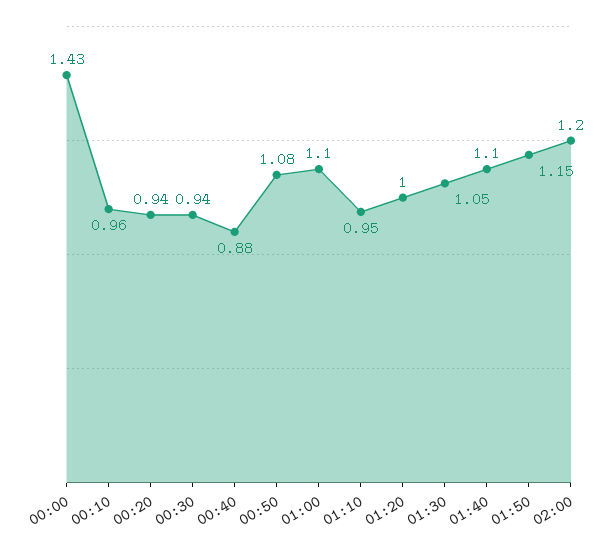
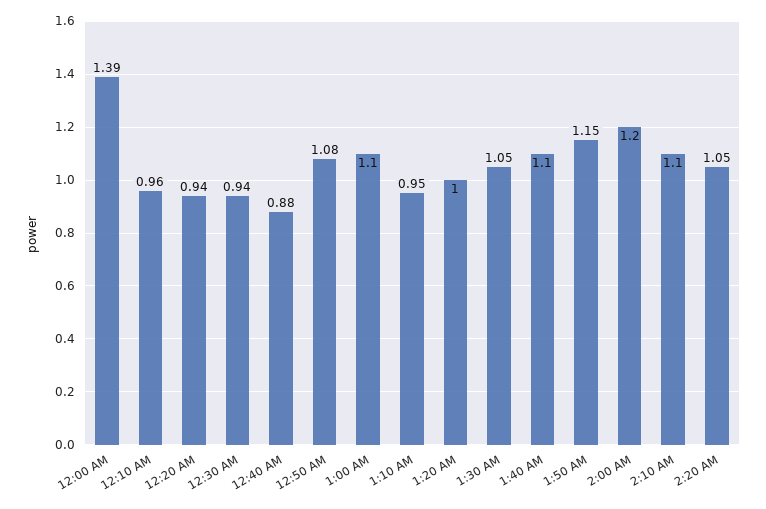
00:00: 1.43 -> 1.39
2:10 AM: none -> 1.1
2:20 AM: none -> 1.05

